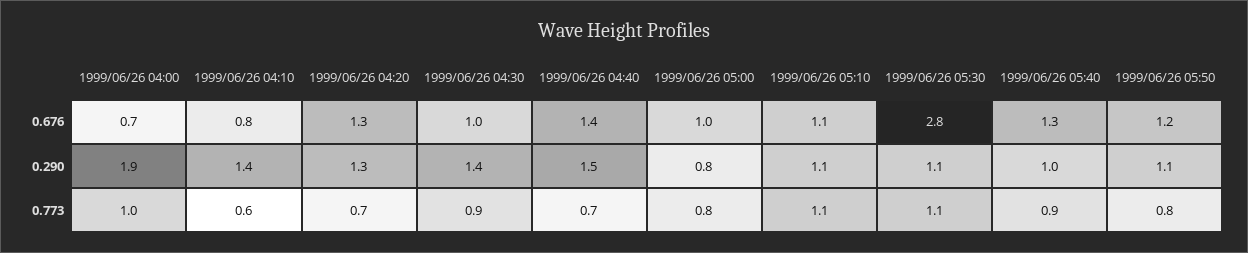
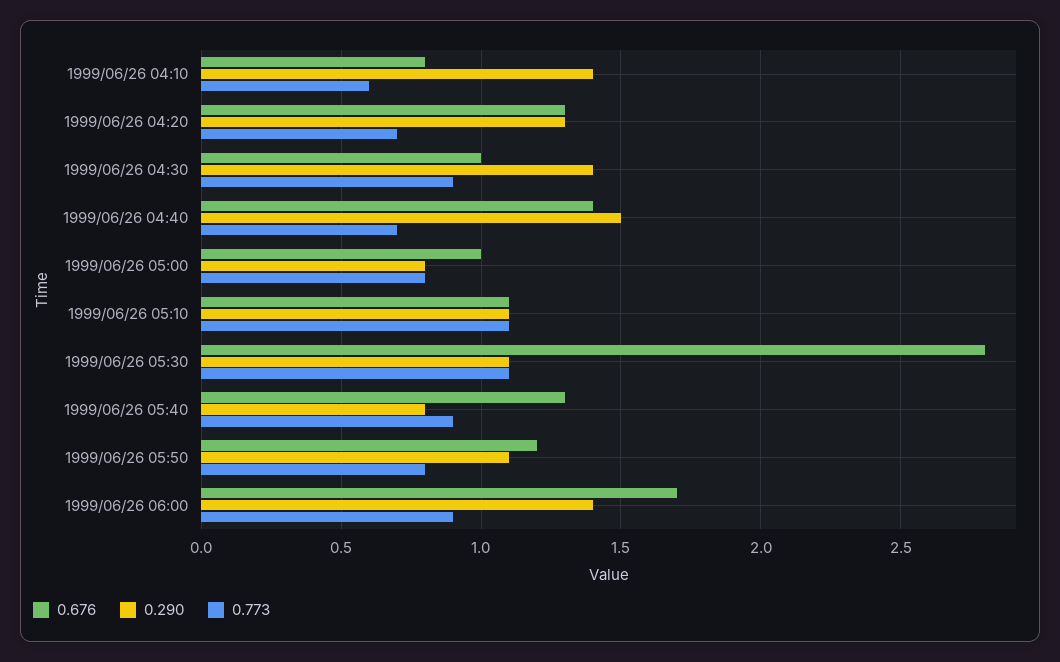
0.676, 1999/06/26 04:00: 0.7 -> none
0.290, 1999/06/26 04:00: 1.9 -> none
0.290, 1999/06/26 05:40: 1 -> 0.8
0.773, 1999/06/26 04:00: 1 -> none
0.676, 1999/06/26 06:00: none -> 1.7
0.290, 1999/06/26 06:00: none -> 1.4
0.773, 1999/06/26 06:00: none -> 0.9

